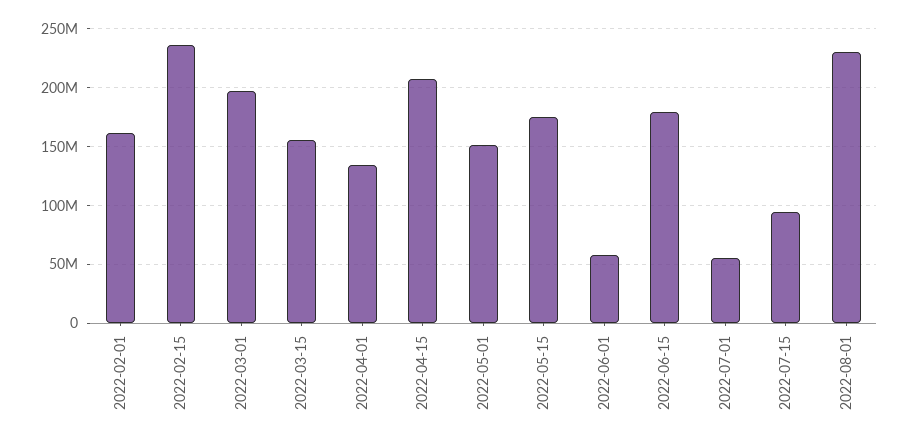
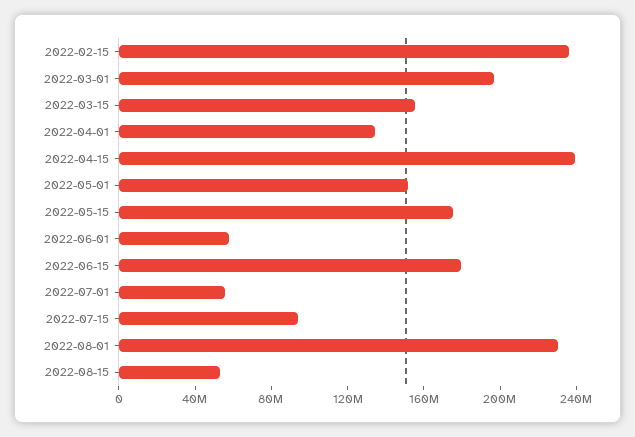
2022-02-01: 160000000 -> none
2022-04-15: 210000000 -> 240000000
2022-08-15: none -> 50000000

